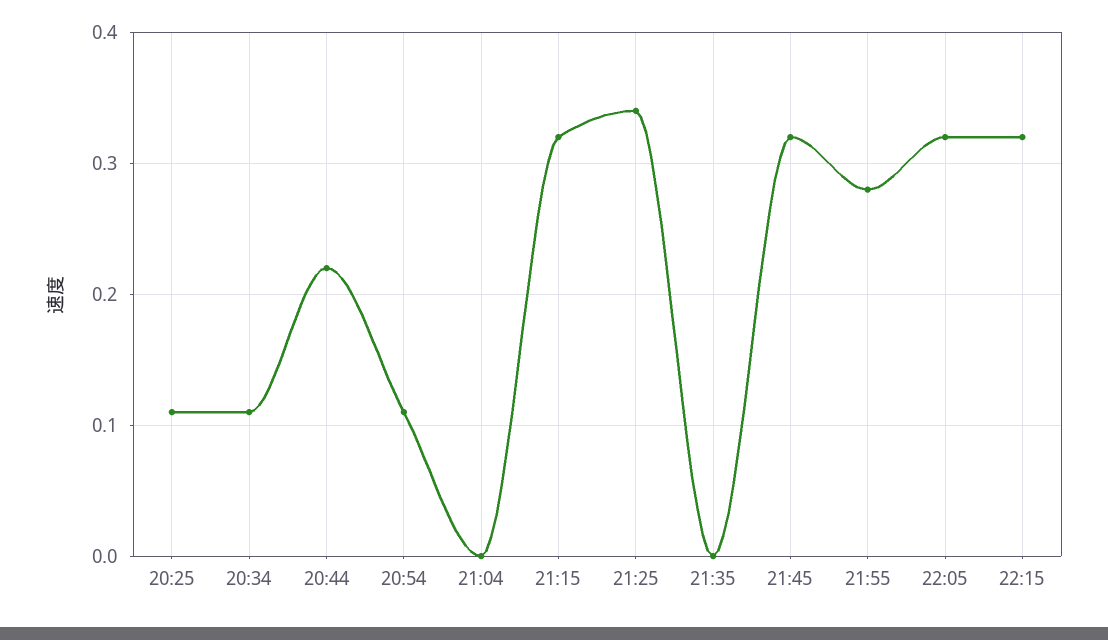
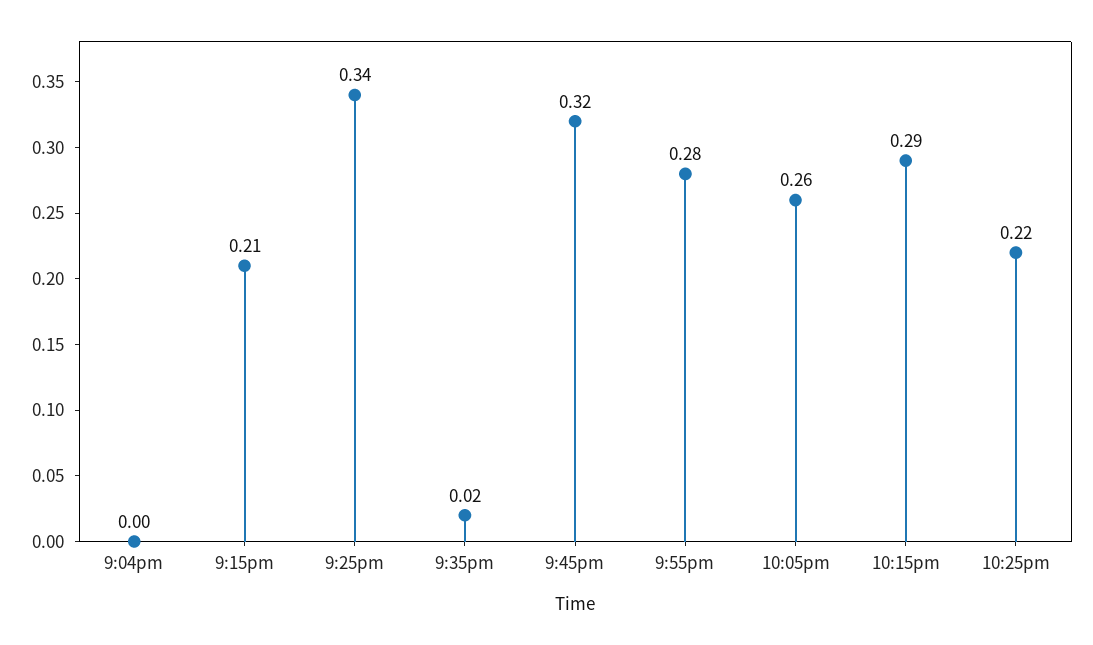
20:25: 0.11 -> none
20:34: 0.11 -> none
20:44: 0.22 -> none
20:54: 0.11 -> none
21:15: 0.32 -> 0.21
21:35: 0 -> 0.02
22:05: 0.32 -> 0.26
22:15: 0.32 -> 0.29
10:25pm: none -> 0.22

